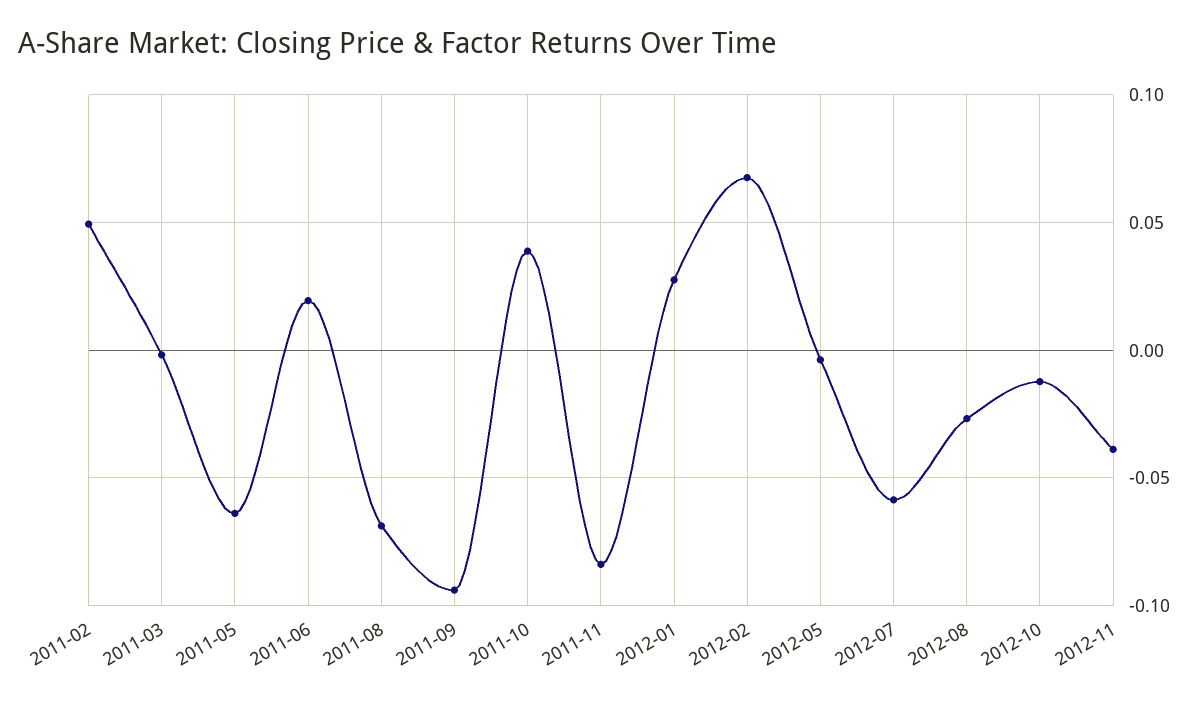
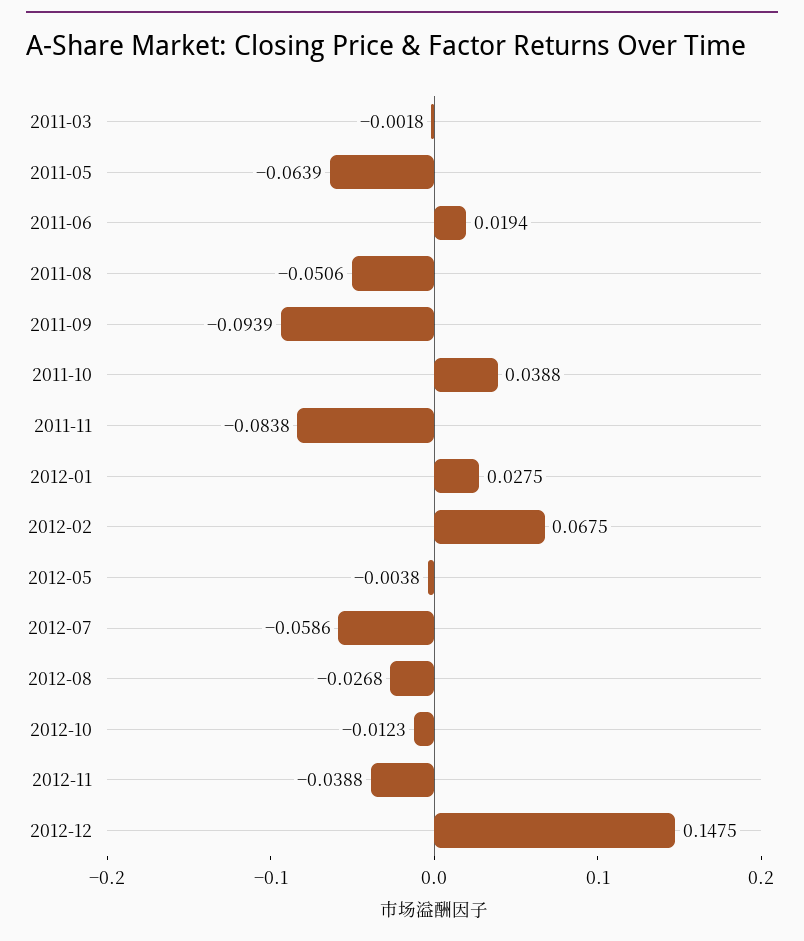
2011-02: 0.05 -> none
2011-08: -0.07 -> -0.0506
2012-12: none -> 0.1475

